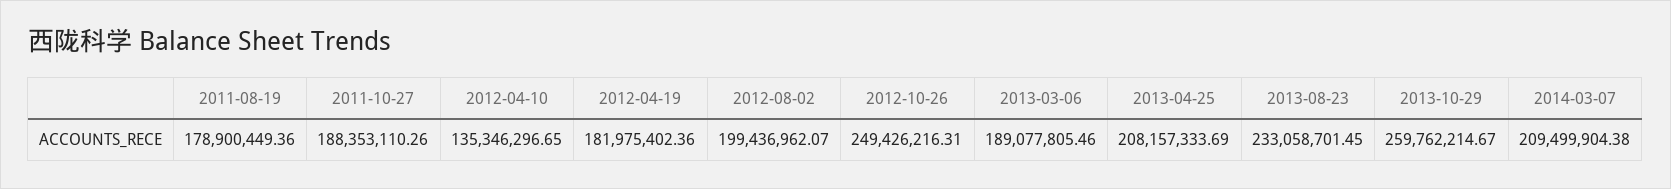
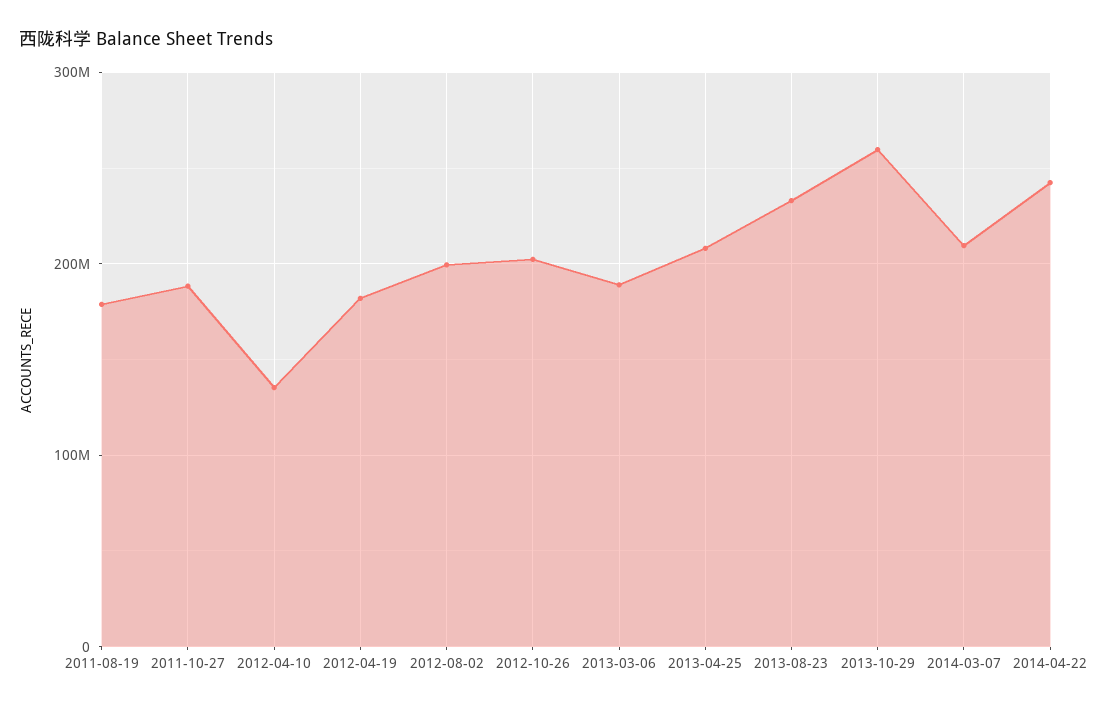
2012-10-26: 249426216.31 -> 200000000
2014-04-22: none -> 240000000

